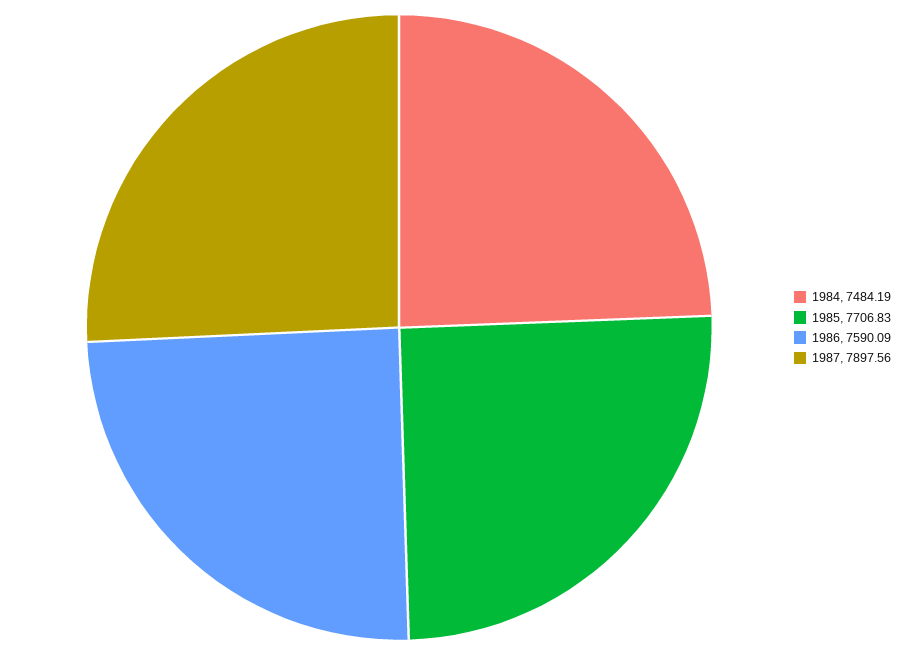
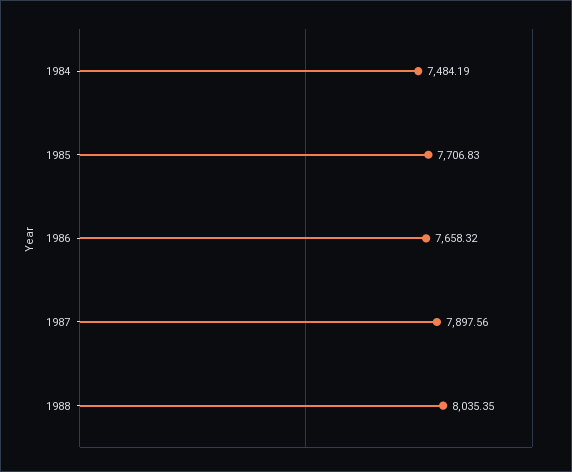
1986: 7590.09 -> 7658.32
1988: none -> 8035.35

